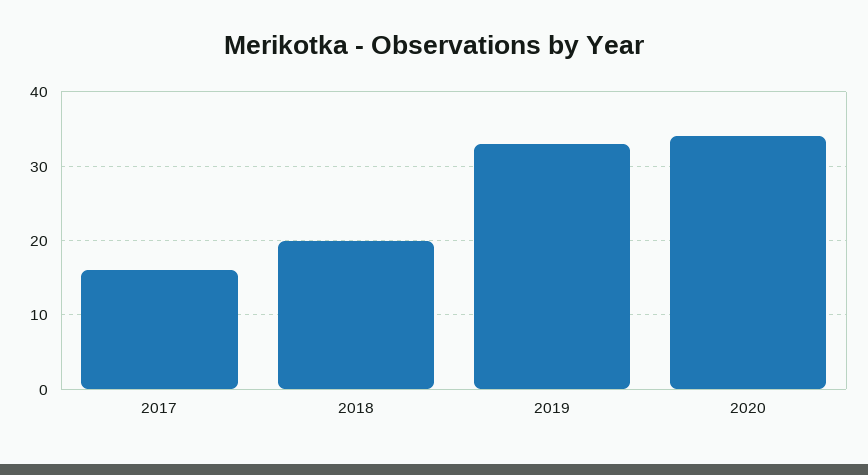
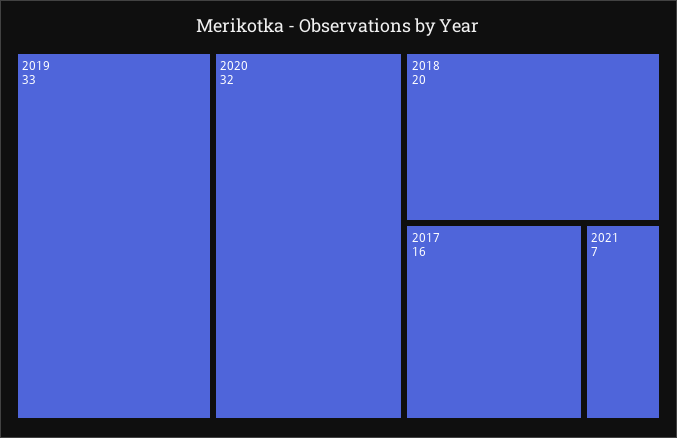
2020: 34 -> 32
2021: none -> 7

